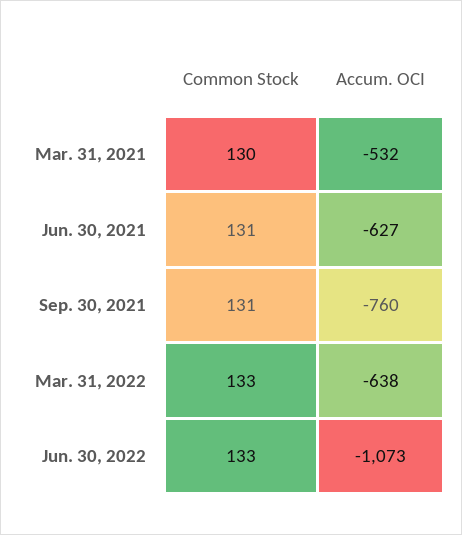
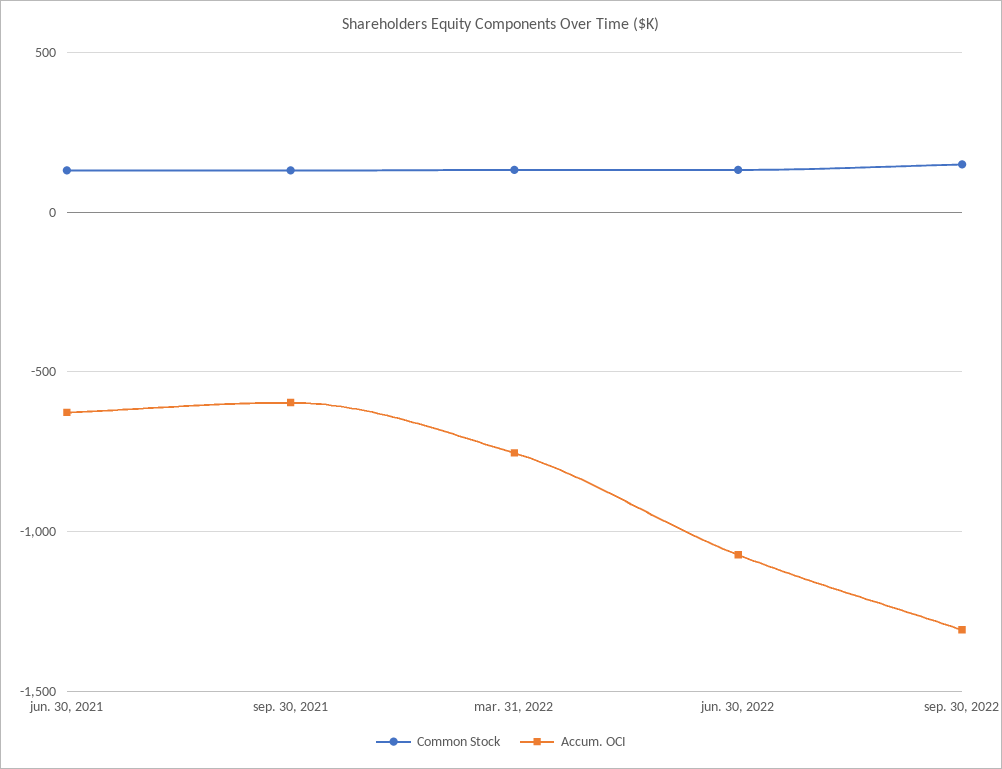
Common Stock, Mar. 31, 2021: 130 -> none
Accum. OCI, Mar. 31, 2021: -532 -> none
Accum. OCI, Sep. 30, 2021: -760 -> -600
Accum. OCI, Mar. 31, 2022: -638 -> -750
Common Stock, sep. 30, 2022: none -> 150
Accum. OCI, sep. 30, 2022: none -> -1300

